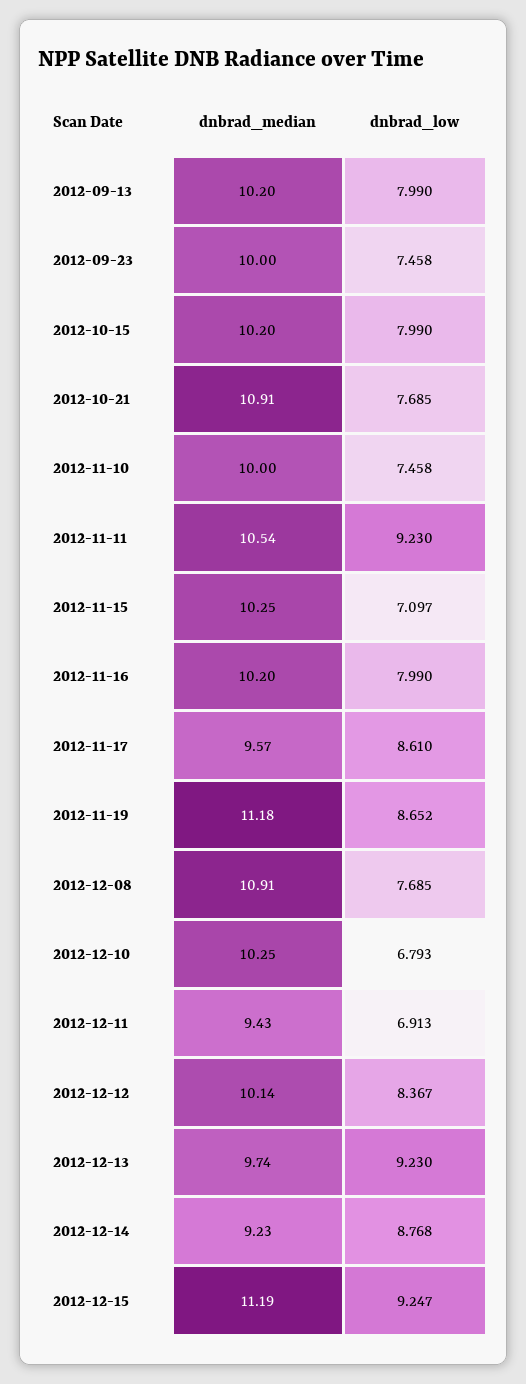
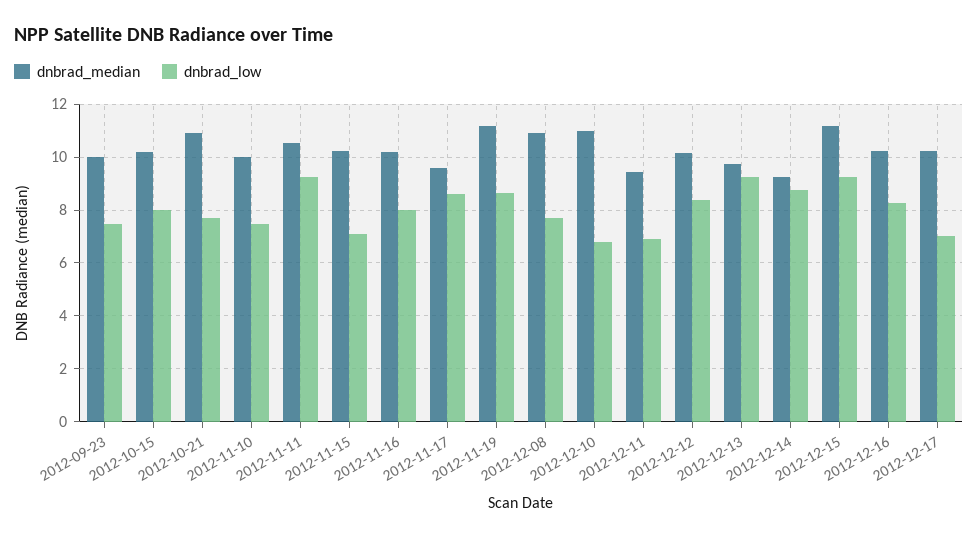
dnbrad_median, 2012-09-13: 10.2 -> none
dnbrad_low, 2012-09-13: 7.99 -> none
dnbrad_median, 2012-12-10: 10.25 -> 11
dnbrad_median, 2012-12-16: none -> 10.25
dnbrad_low, 2012-12-16: none -> 8.25
dnbrad_median, 2012-12-17: none -> 10.25
dnbrad_low, 2012-12-17: none -> 7

